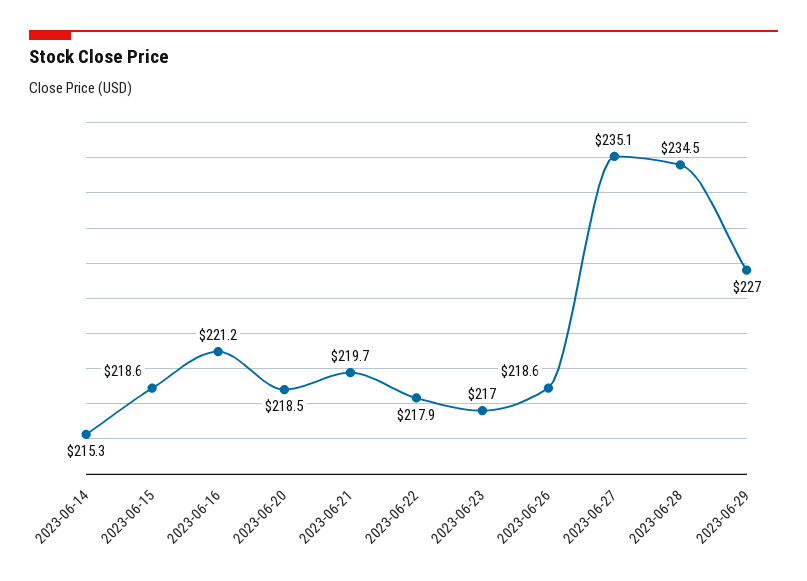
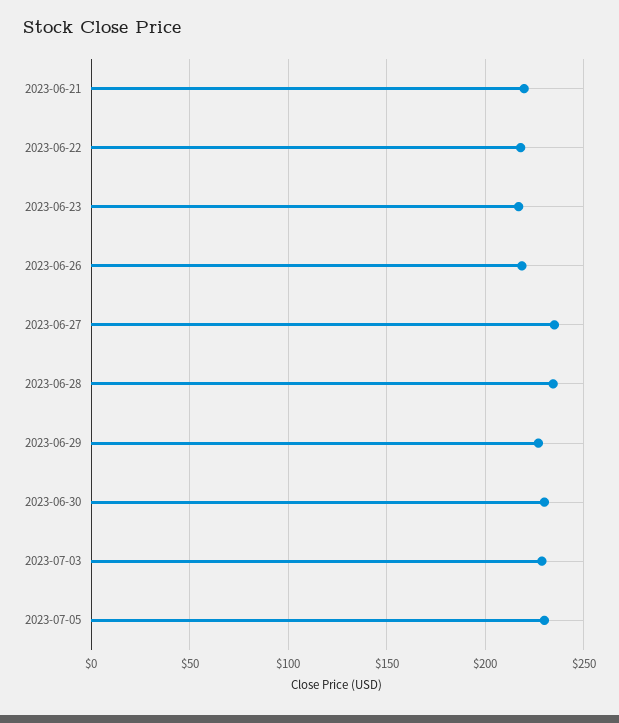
2023-06-14: 215.3 -> none
2023-06-15: 218.6 -> none
2023-06-16: 221.2 -> none
2023-06-20: 218.5 -> none
2023-06-30: none -> 230
2023-07-03: none -> 230
2023-07-05: none -> 230

